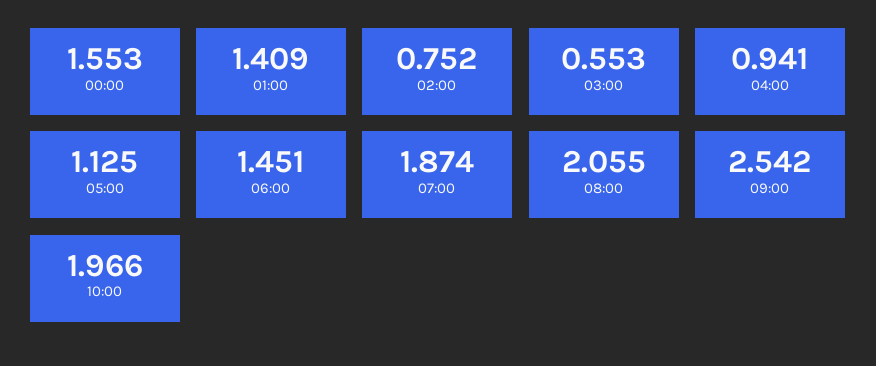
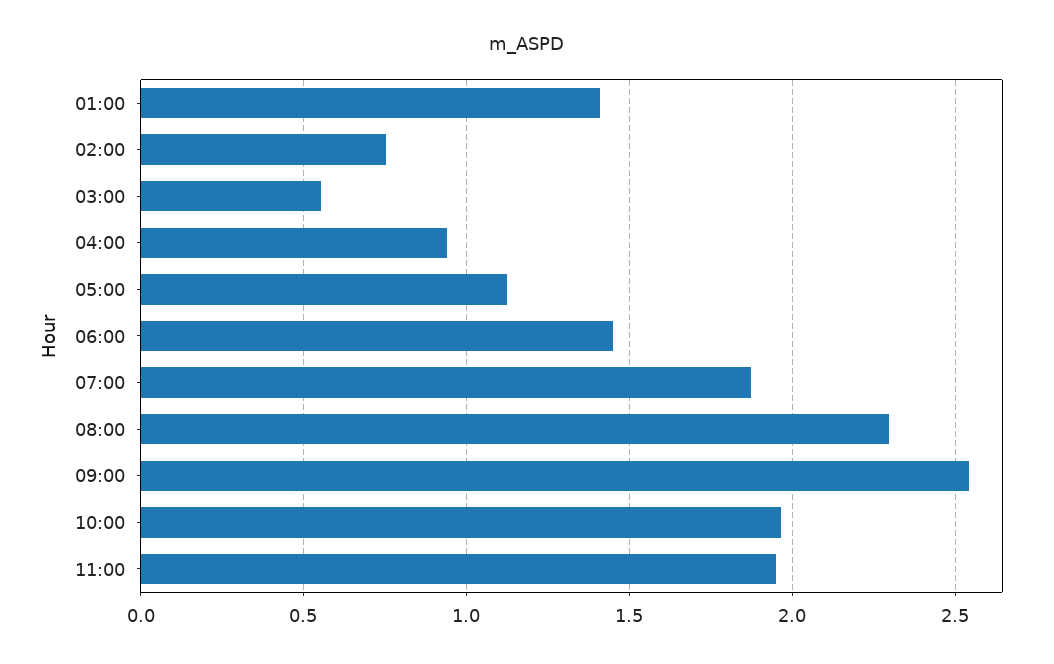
00:00: 1.553 -> none
08:00: 2.055 -> 2.3
11:00: none -> 1.95

